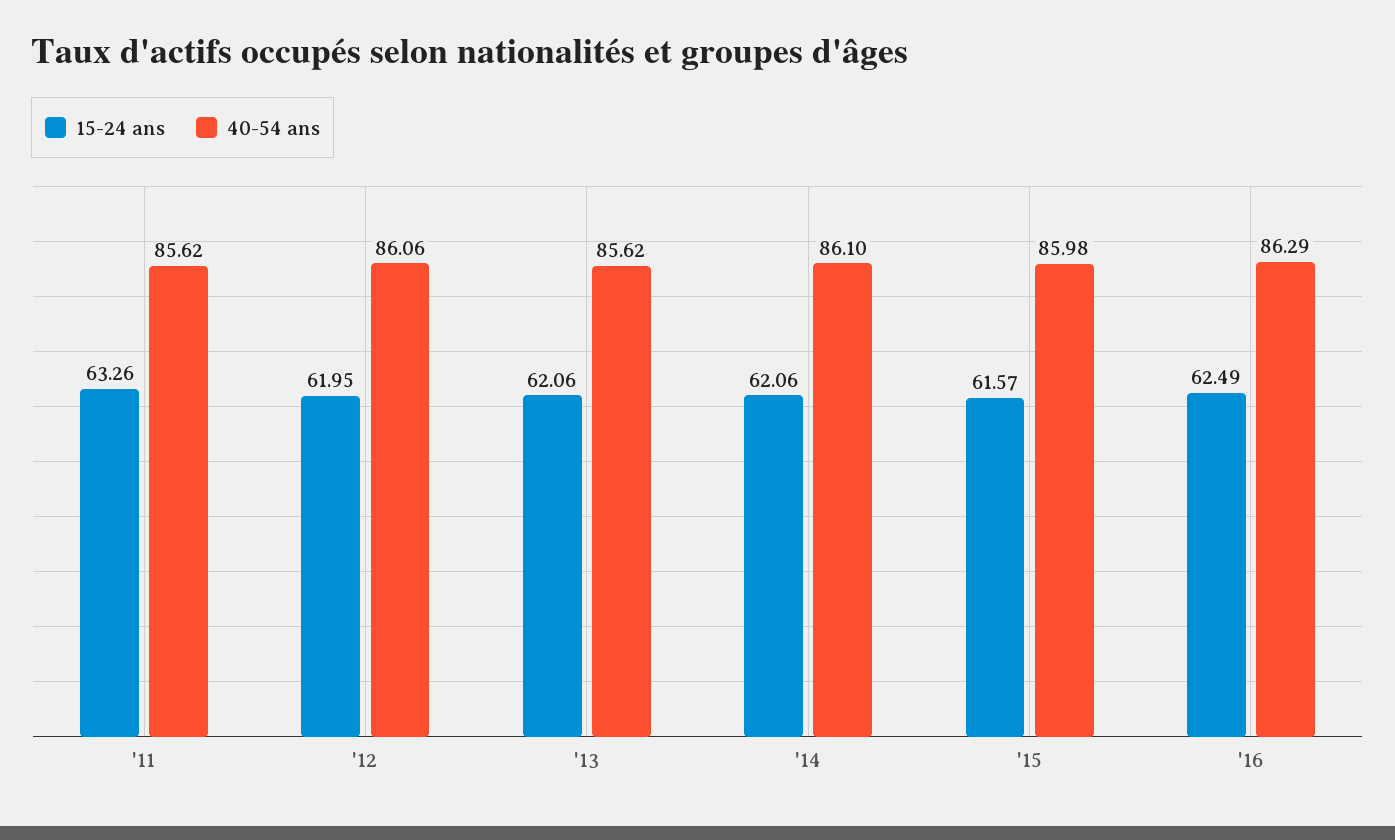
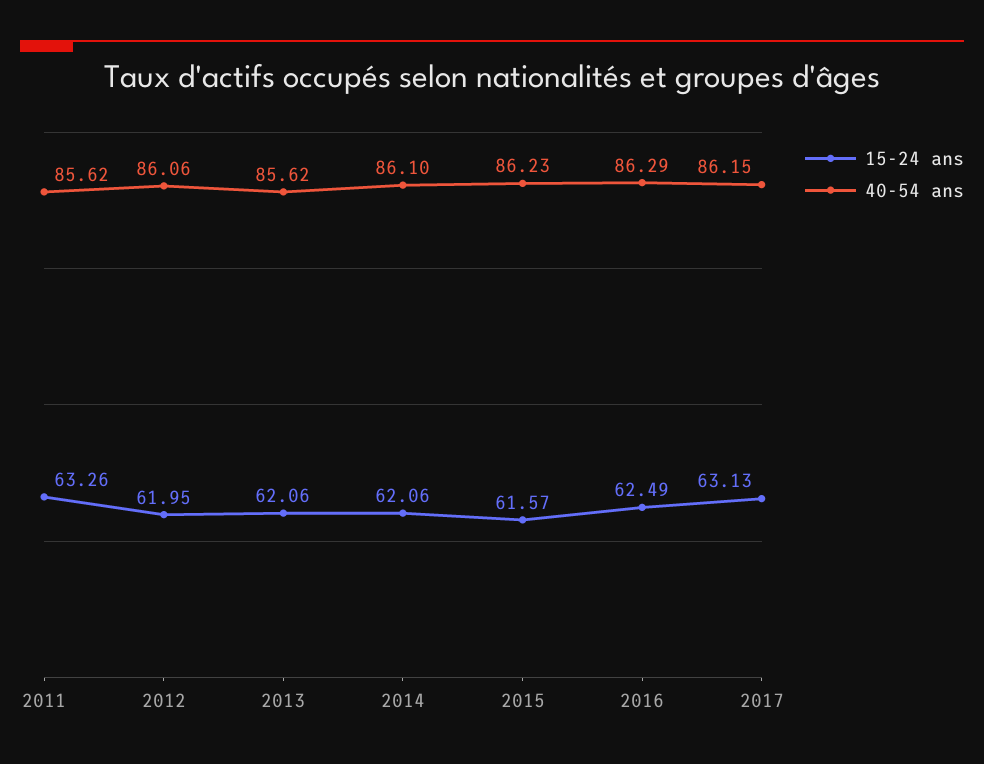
40-54 ans, '15: 85.98 -> 86.23
15-24 ans, 2017: none -> 63.13
40-54 ans, 2017: none -> 86.15

